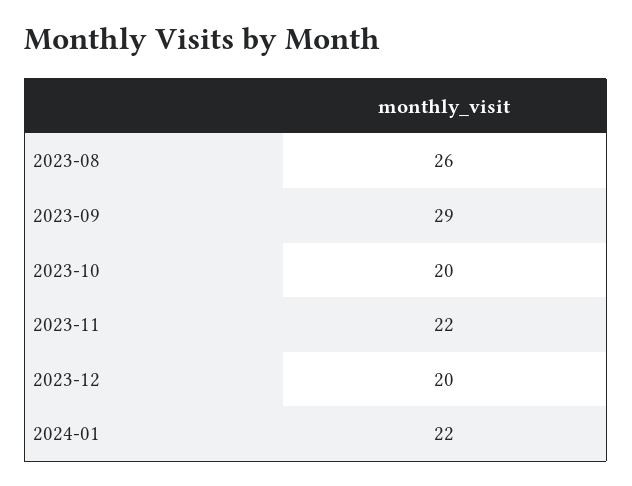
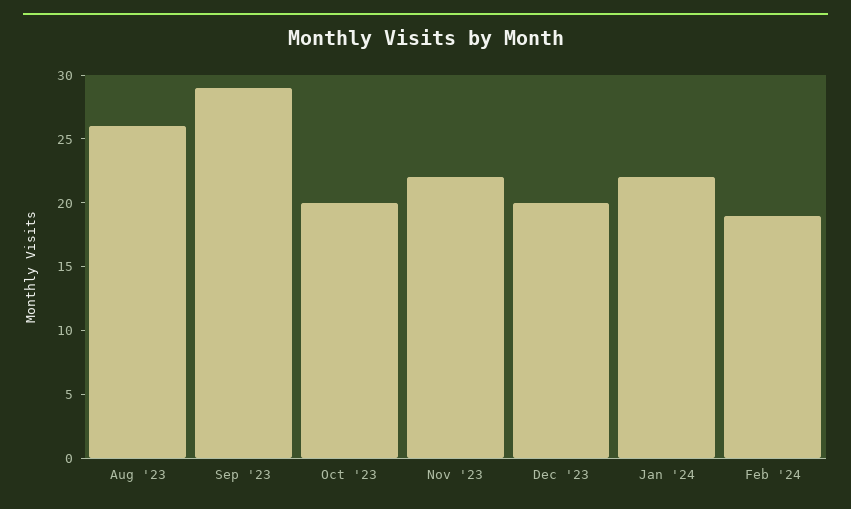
Feb '24: none -> 19

